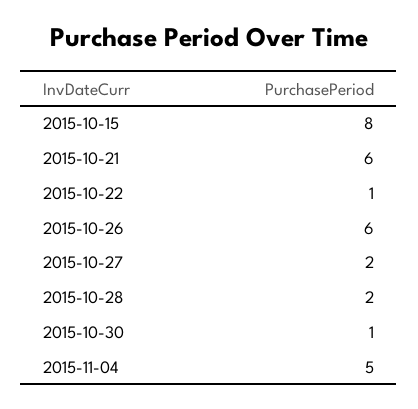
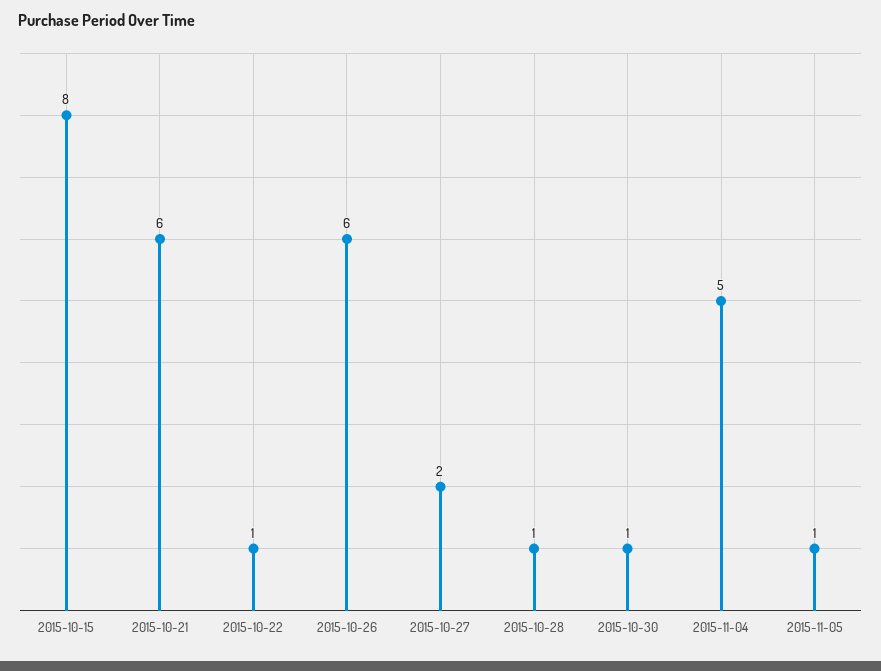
2015-10-28: 2 -> 1
2015-11-05: none -> 1

